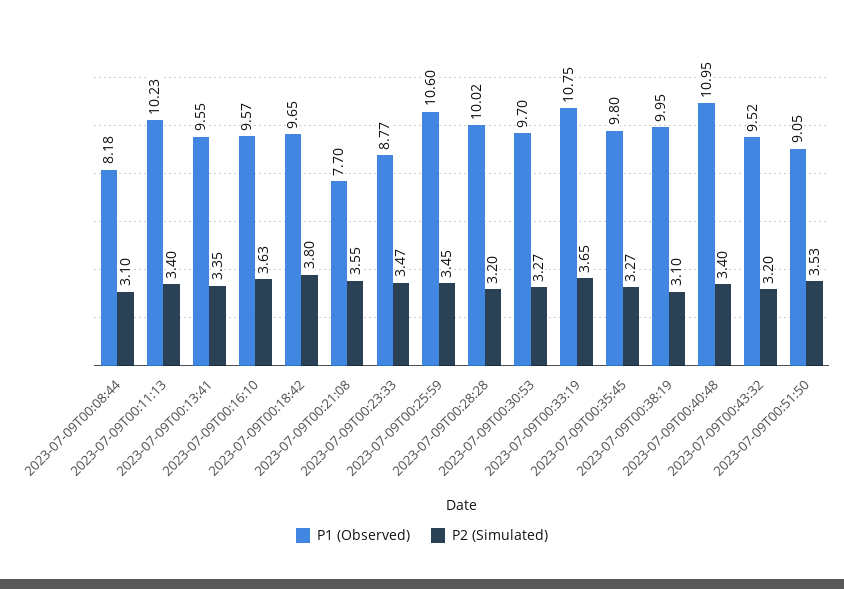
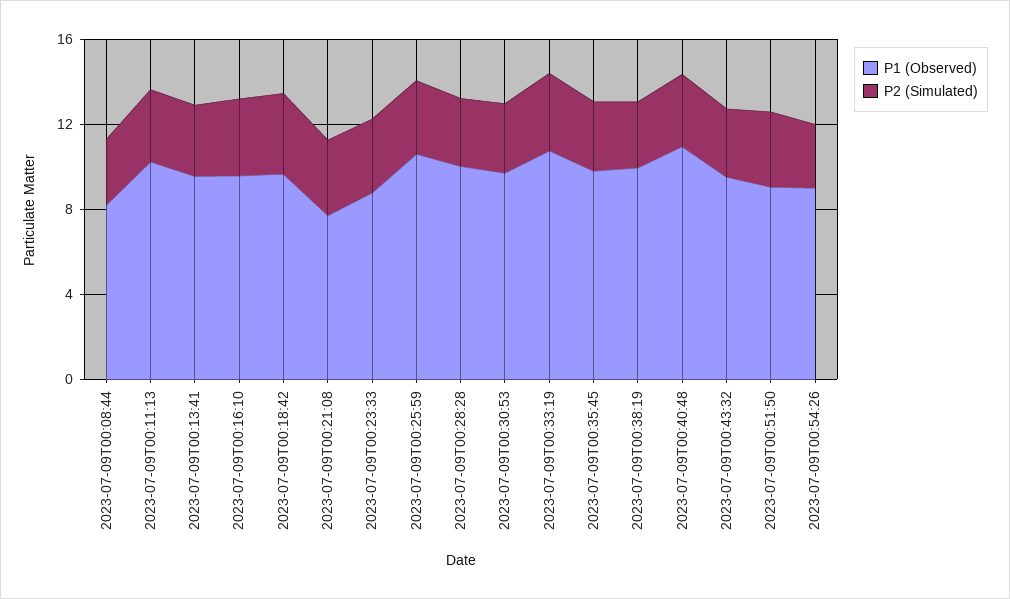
P1 (Observed), 2023-07-09T00:54:26: none -> 9
P2 (Simulated), 2023-07-09T00:54:26: none -> 3

